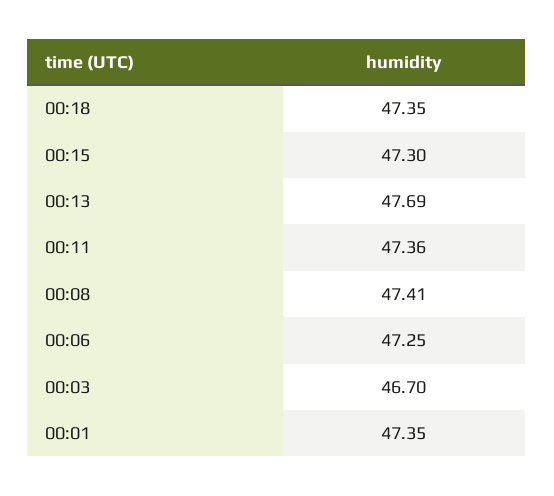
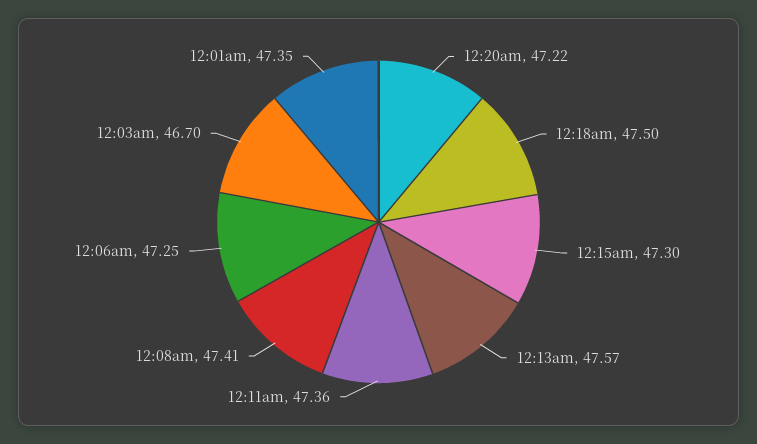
00:18: 47.35 -> 47.5
00:13: 47.69 -> 47.57
12:20am: none -> 47.22

